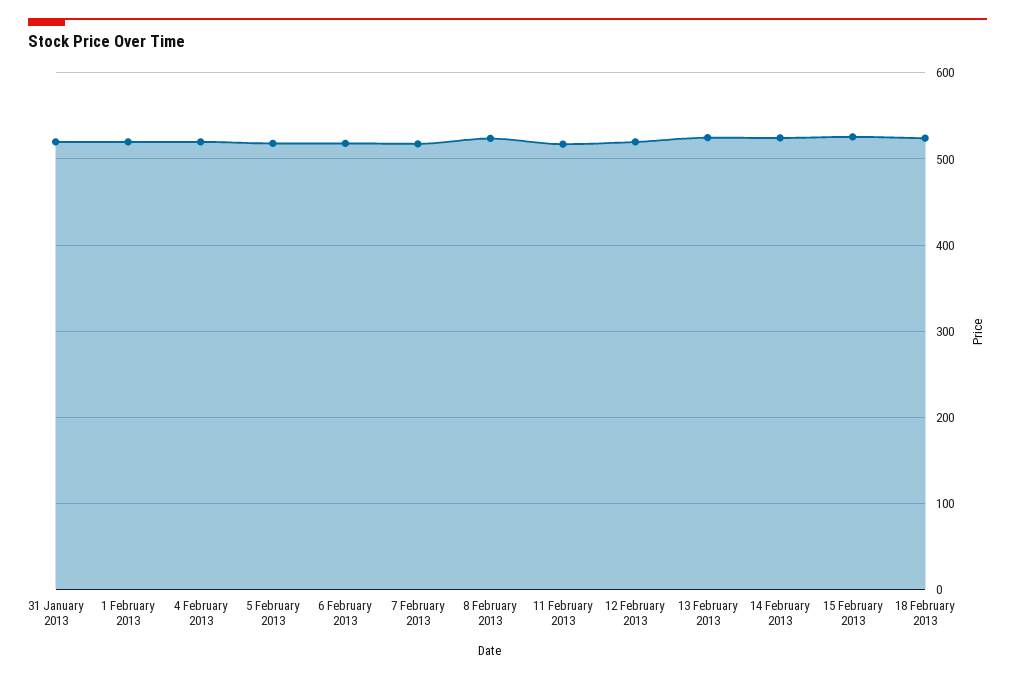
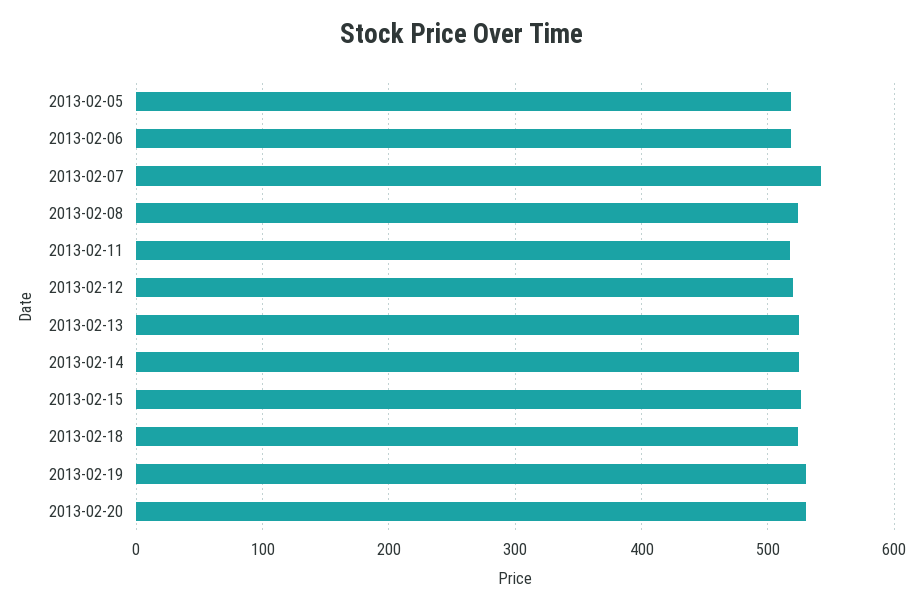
31 January 2013: 520 -> none
1 February 2013: 520 -> none
4 February 2013: 520 -> none
7 February 2013: 520 -> 540
2013-02-19: none -> 530
2013-02-20: none -> 530

